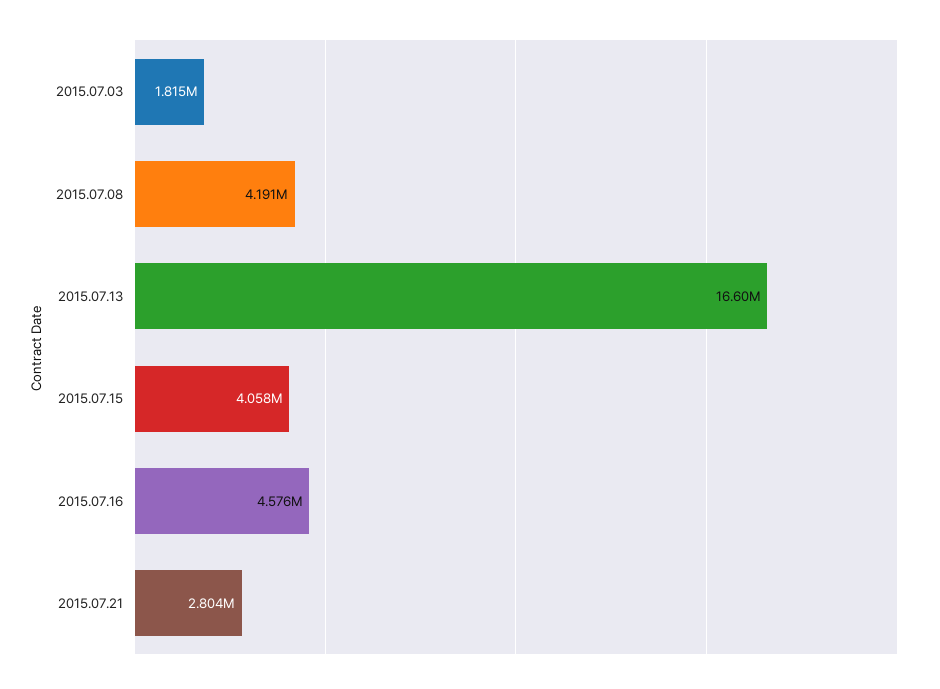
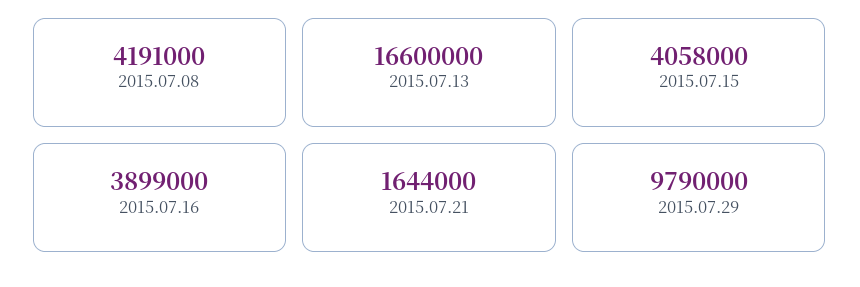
2015.07.03: 1815000 -> none
2015.07.16: 4576000 -> 3899000
2015.07.21: 2804000 -> 1644000
2015.07.29: none -> 9790000

